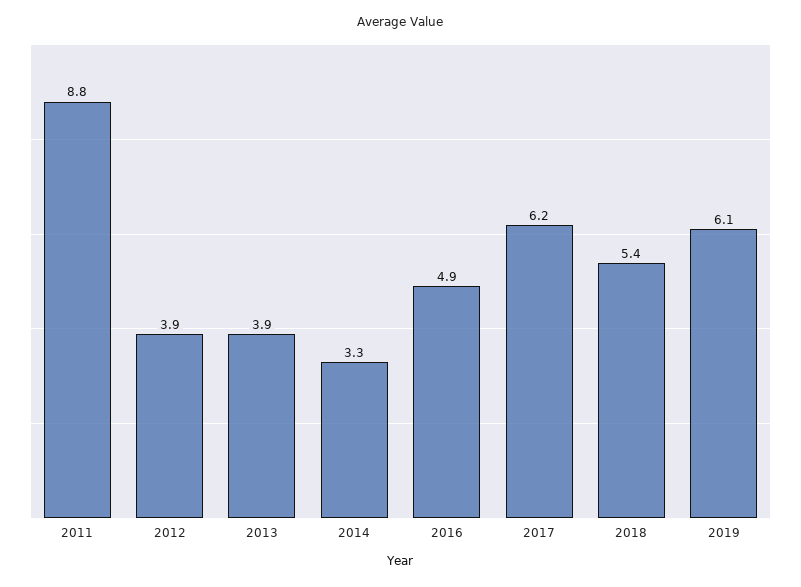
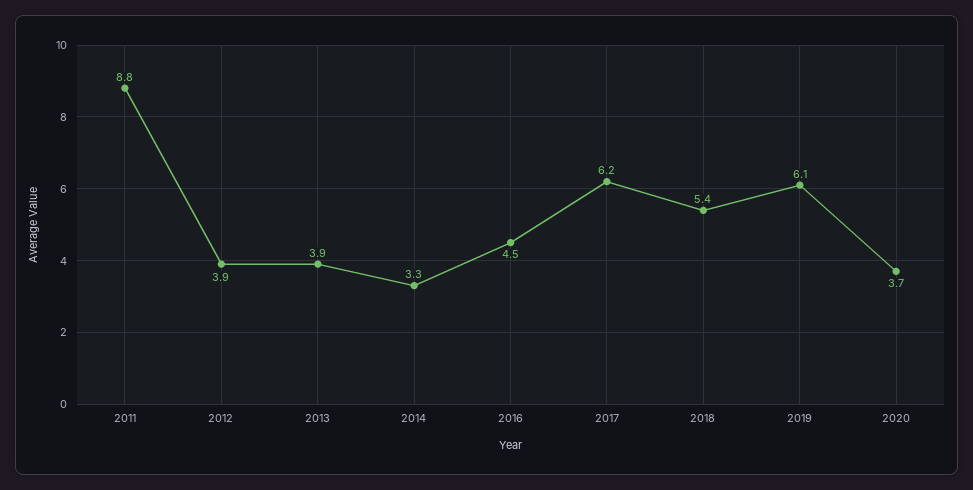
2016: 4.9 -> 4.5
2020: none -> 3.7

